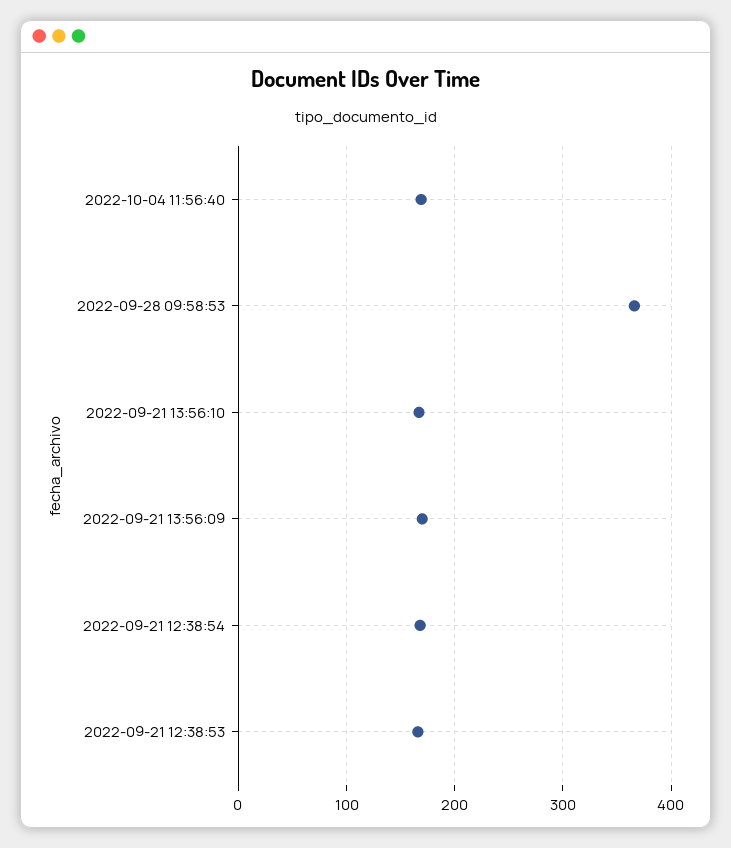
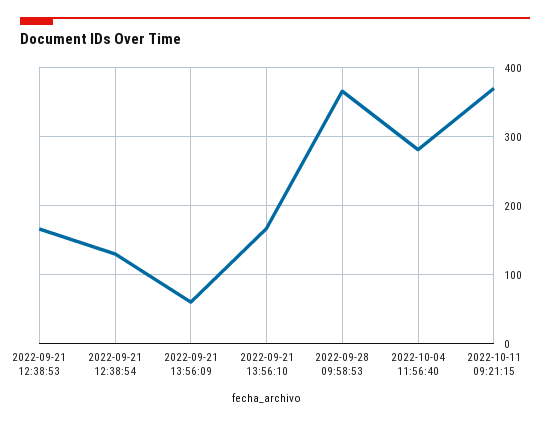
2022-10-04 11:56:40: 170 -> 280
2022-09-21 13:56:09: 170 -> 60
2022-09-21 12:38:54: 170 -> 130
2022-10-11 09:21:15: none -> 370

